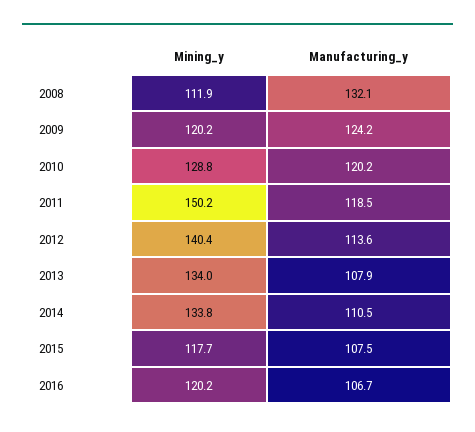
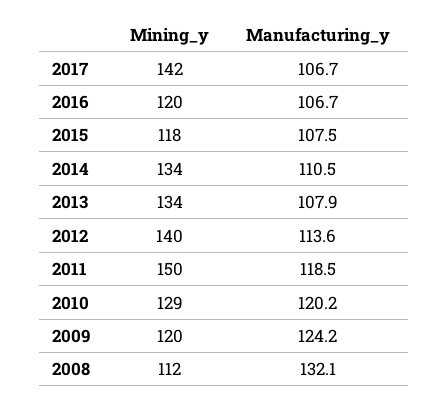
Mining_y, 2017: none -> 142
Manufacturing_y, 2017: none -> 106.7

